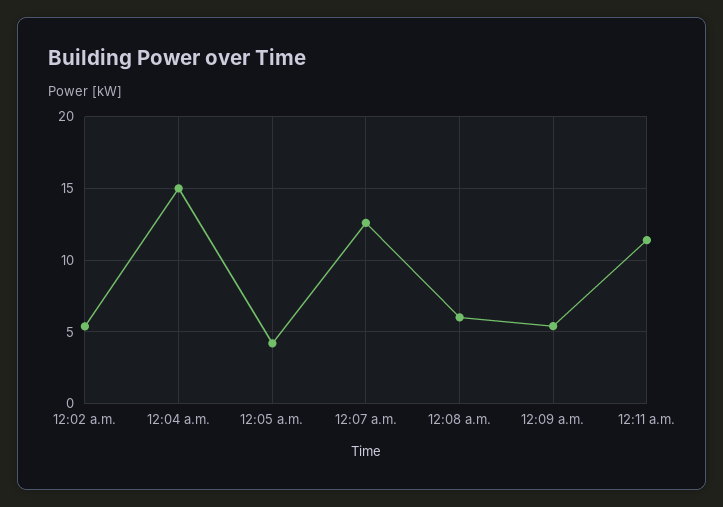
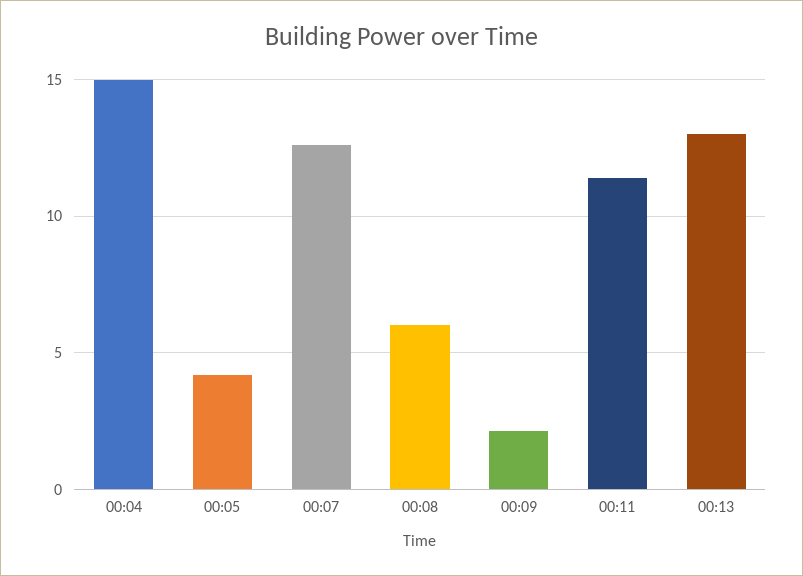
12:02 a.m.: 5.5 -> none
12:09 a.m.: 5.5 -> 2
00:13: none -> 13

